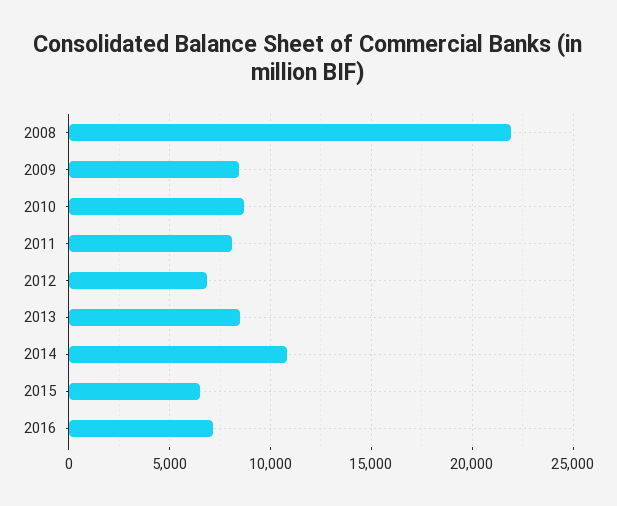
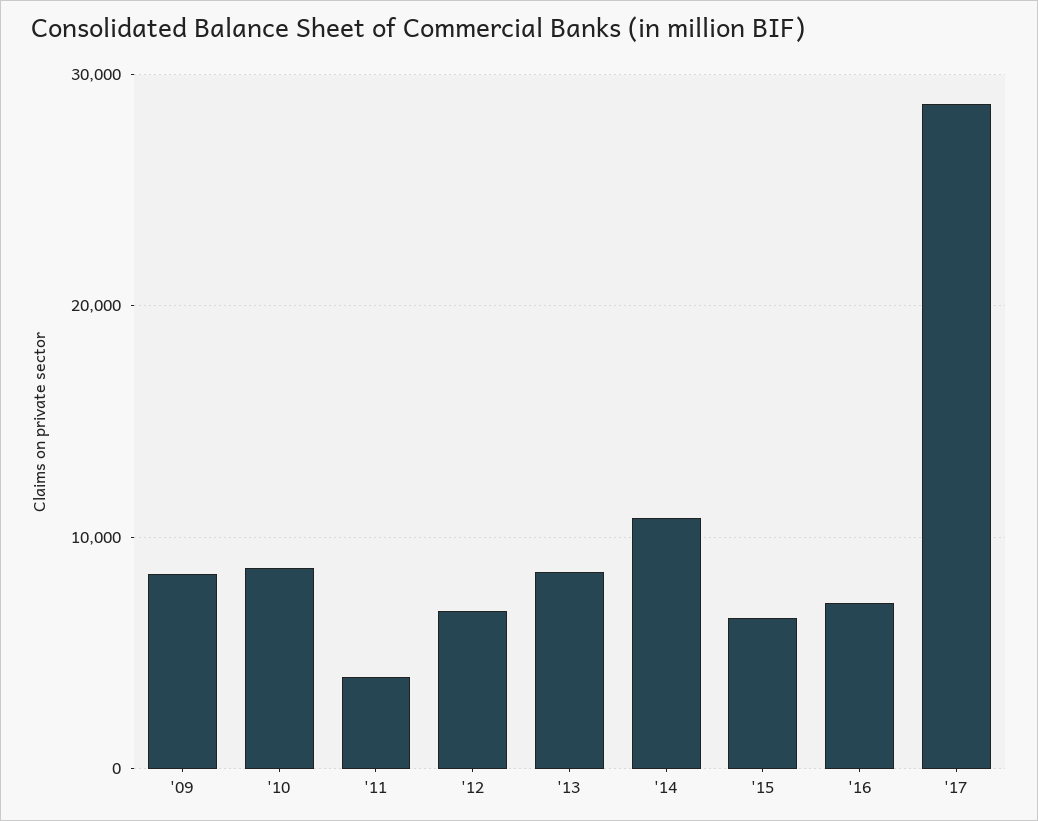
2008: 22000 -> none
2011: 8000 -> 4000
'17: none -> 29000

